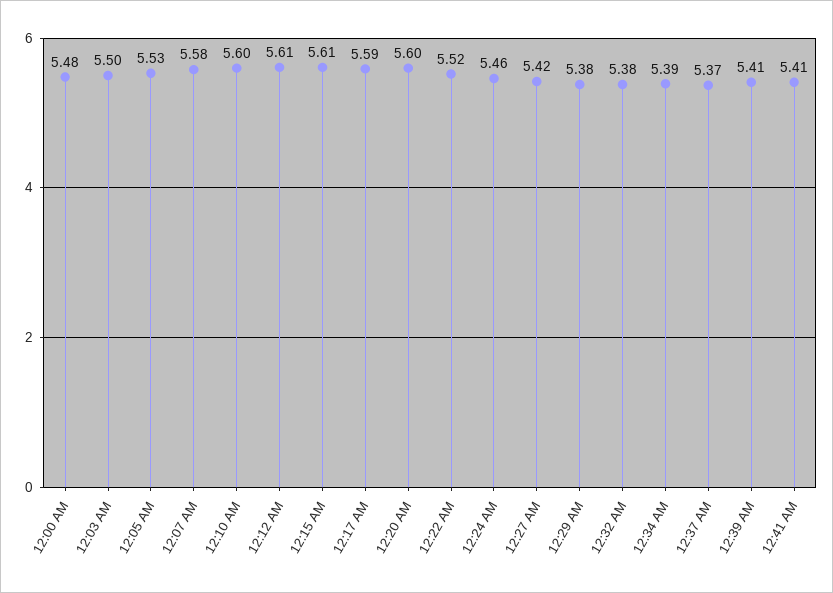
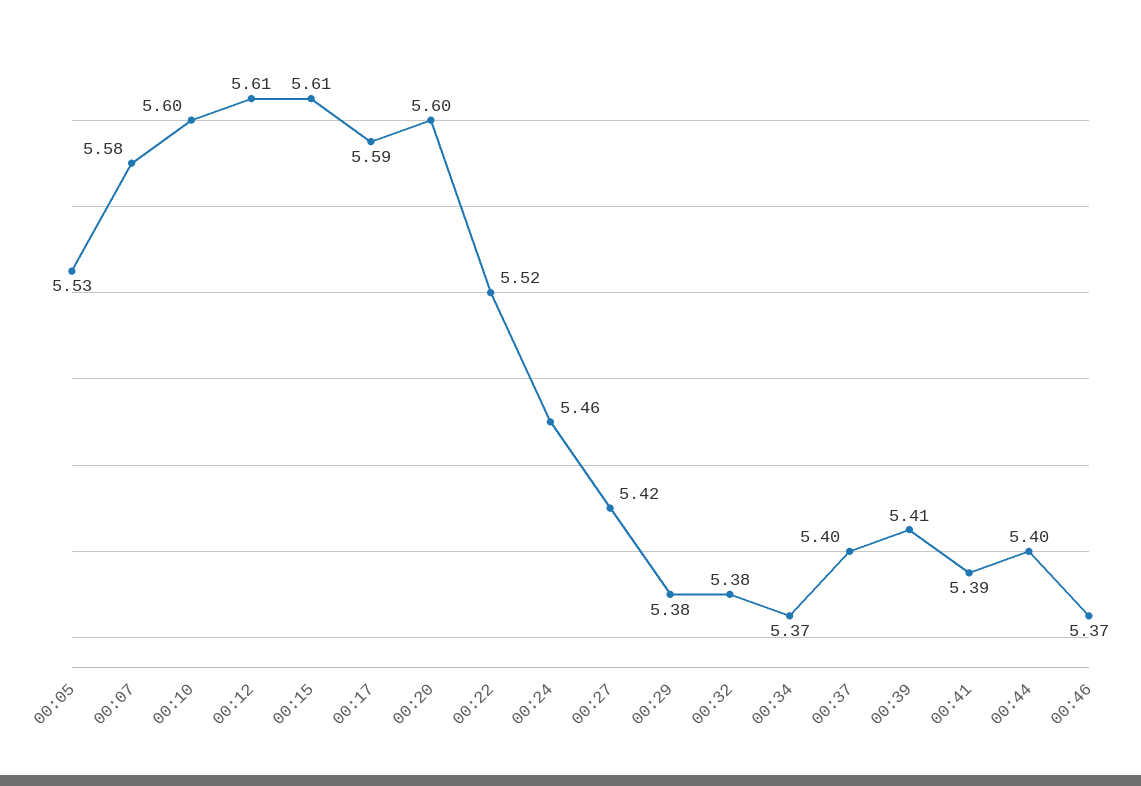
12:00 AM: 5.48 -> none
12:03 AM: 5.5 -> none
12:34 AM: 5.39 -> 5.37
12:37 AM: 5.37 -> 5.4
12:41 AM: 5.41 -> 5.39
00:44: none -> 5.4
00:46: none -> 5.37

